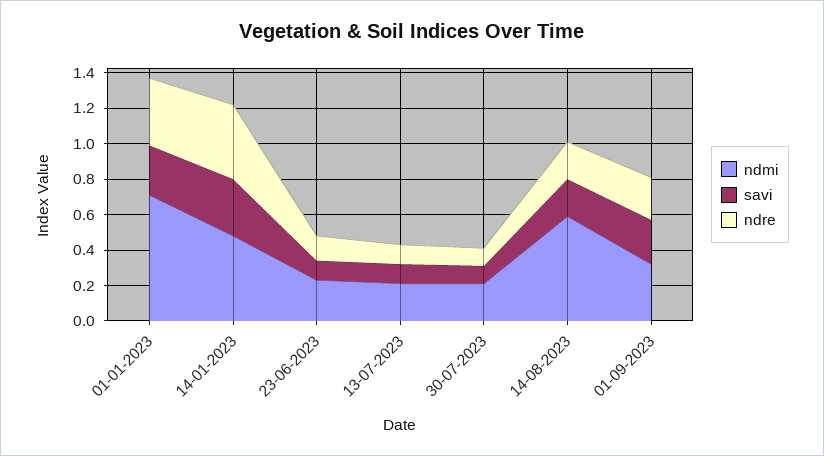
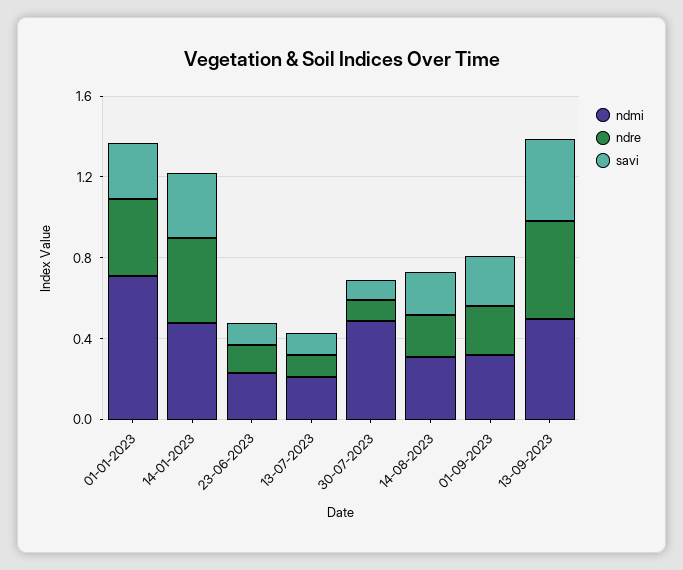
ndmi, 30-07-2023: 0.2 -> 0.5
ndmi, 14-08-2023: 0.6 -> 0.3
ndmi, 13-09-2023: none -> 0.5
ndre, 13-09-2023: none -> 0.5
savi, 13-09-2023: none -> 0.4

